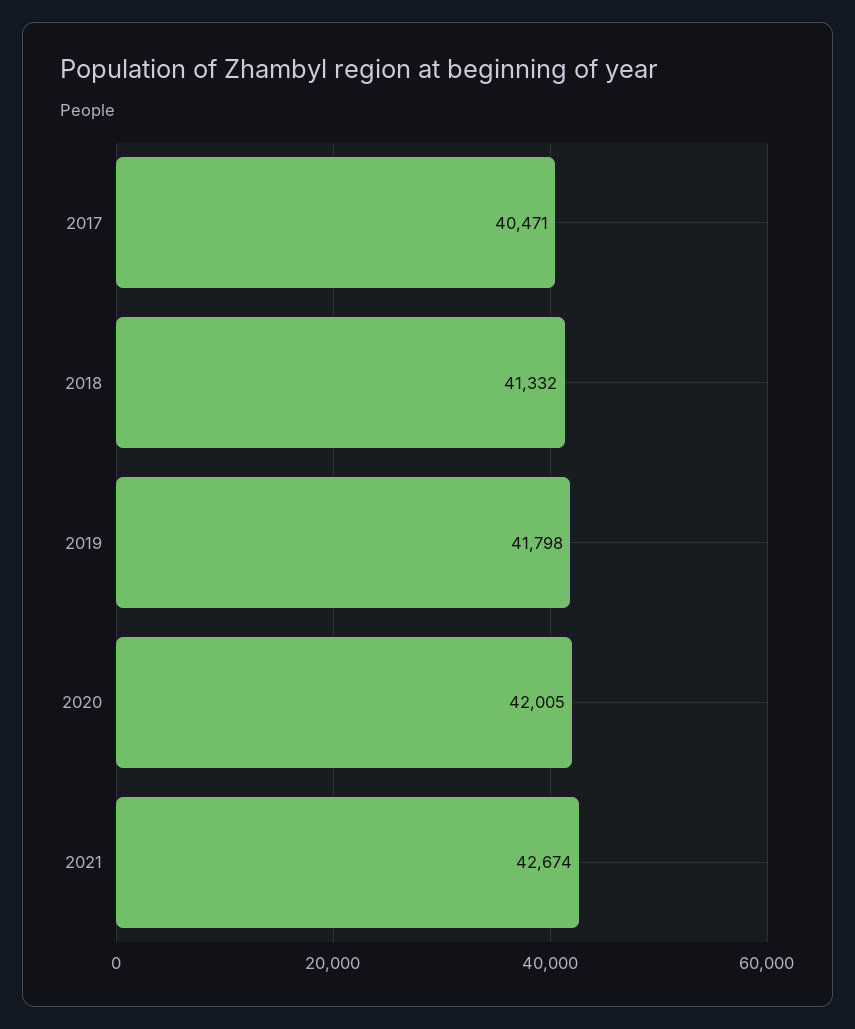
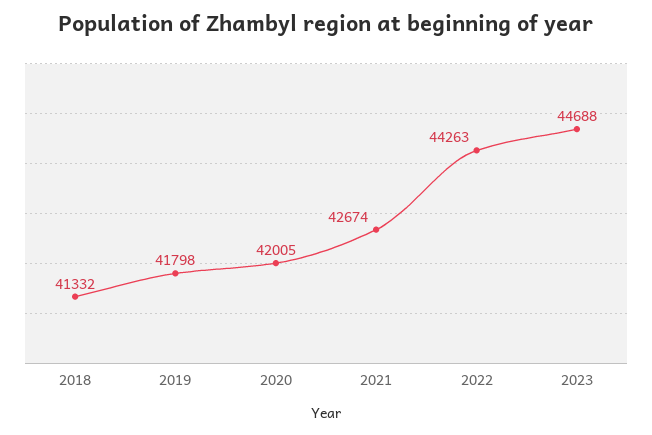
2017: 40471 -> none
2022: none -> 44263
2023: none -> 44688

